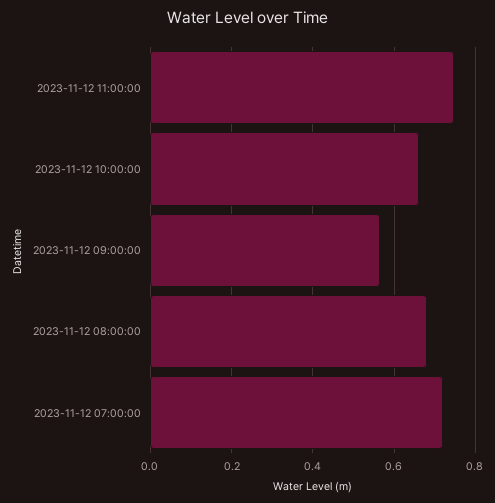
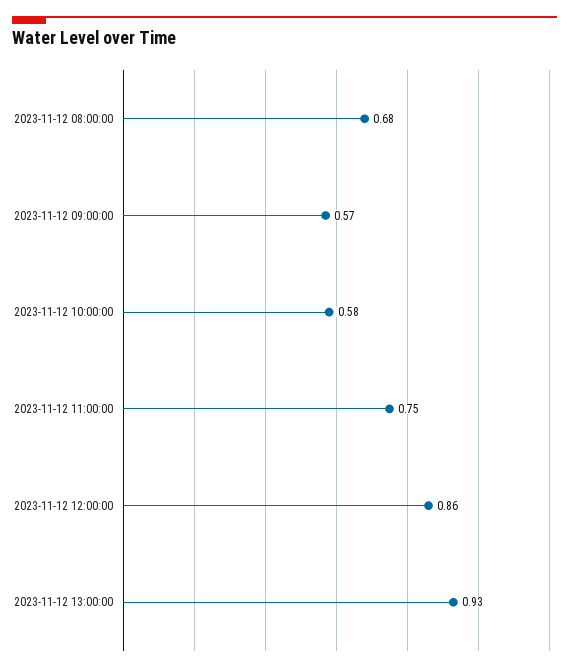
2023-11-12 10:00:00: 0.66 -> 0.58
2023-11-12 07:00:00: 0.72 -> none
2023-11-12 12:00:00: none -> 0.86
2023-11-12 13:00:00: none -> 0.93

